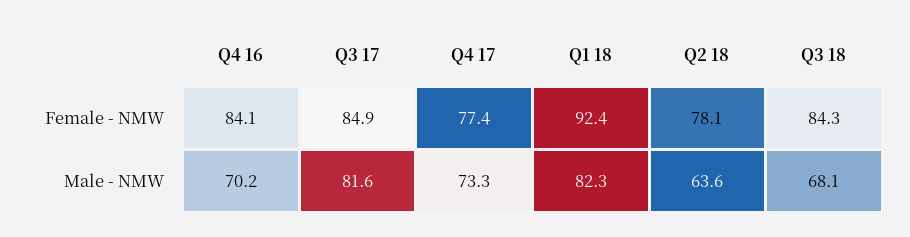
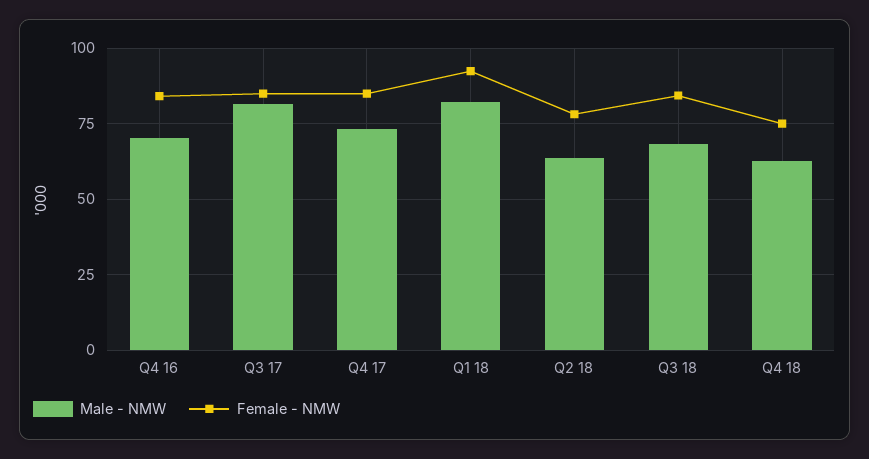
Female - NMW, Q4 17: 77.4 -> 85
Male - NMW, Q4 18: none -> 62.5
Female - NMW, Q4 18: none -> 75

